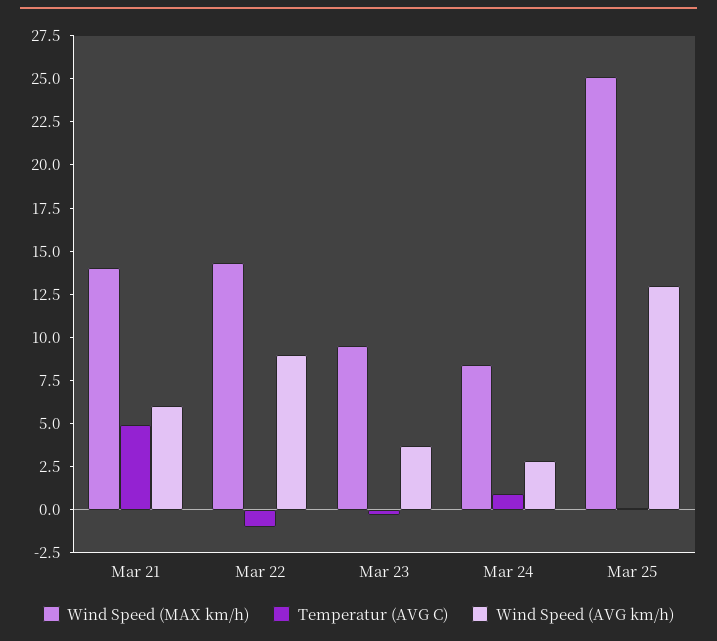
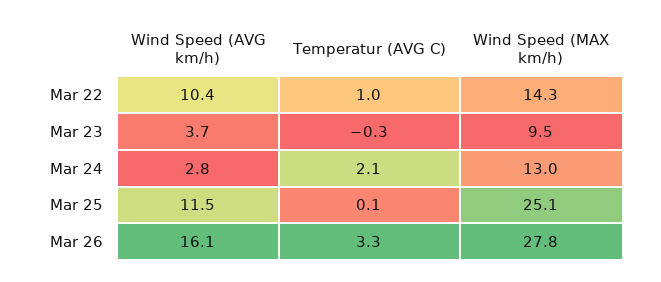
Wind Speed (MAX km/h), Mar 21: 14 -> none
Temperatur (AVG C), Mar 21: 5 -> none
Wind Speed (AVG km/h), Mar 21: 6 -> none
Temperatur (AVG C), Mar 22: -1 -> 1
Wind Speed (AVG km/h), Mar 22: 9 -> 10.4
Wind Speed (MAX km/h), Mar 24: 8.5 -> 13
Temperatur (AVG C), Mar 24: 1 -> 2.1
Wind Speed (AVG km/h), Mar 25: 13 -> 11.5
Wind Speed (AVG km/h), Mar 26: none -> 16.1
Temperatur (AVG C), Mar 26: none -> 3.3
Wind Speed (MAX km/h), Mar 26: none -> 27.8

